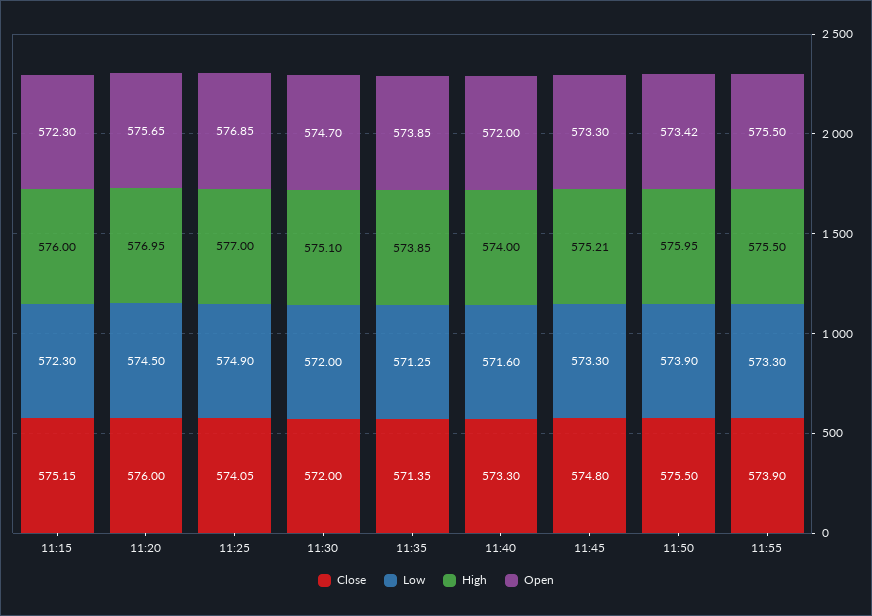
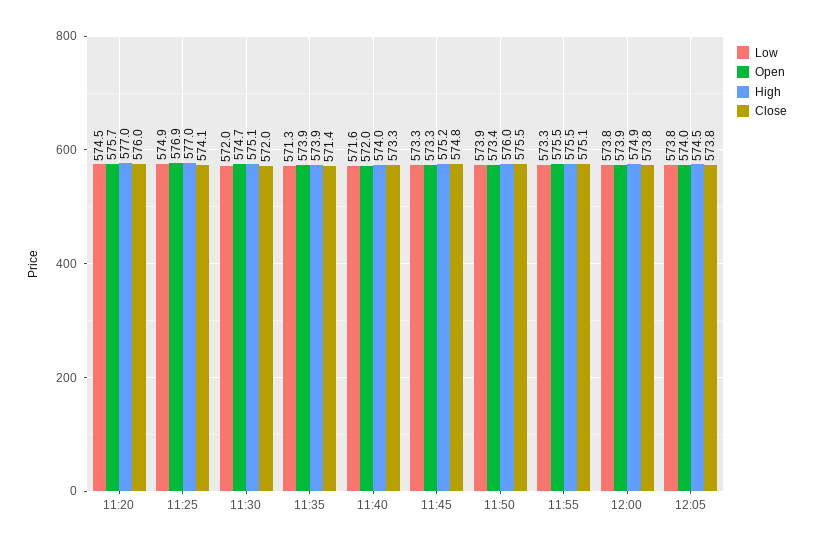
Close, 11:15: 575.15 -> none
Low, 11:15: 572.3 -> none
High, 11:15: 576 -> none
Open, 11:15: 572.3 -> none
Close, 11:55: 573.9 -> 575.1
Low, 12:00: none -> 573.8
Open, 12:00: none -> 573.9
High, 12:00: none -> 574.9
Close, 12:00: none -> 573.8
Low, 12:05: none -> 573.8
Open, 12:05: none -> 574
High, 12:05: none -> 574.5
Close, 12:05: none -> 573.8

